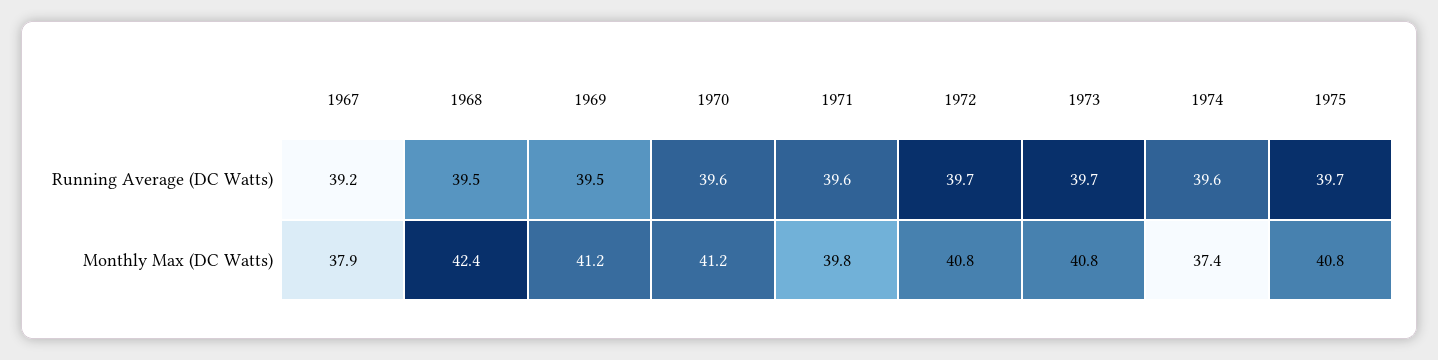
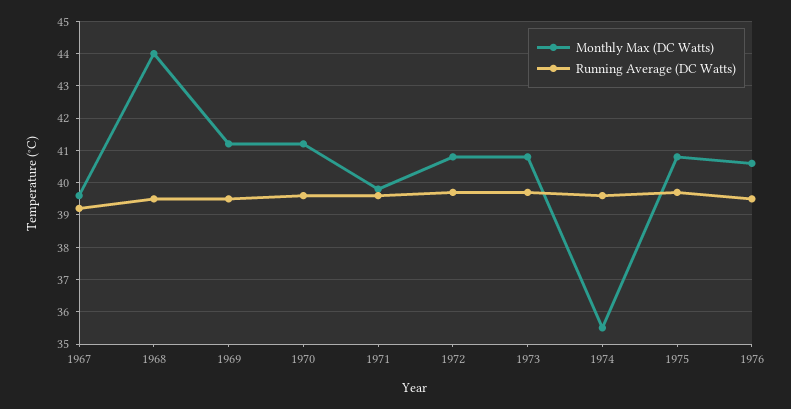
Monthly Max (DC Watts), 1967: 37.9 -> 39.5
Monthly Max (DC Watts), 1968: 42.4 -> 44
Monthly Max (DC Watts), 1974: 37.4 -> 35.5
Monthly Max (DC Watts), 1976: none -> 40.5
Running Average (DC Watts), 1976: none -> 39.5

